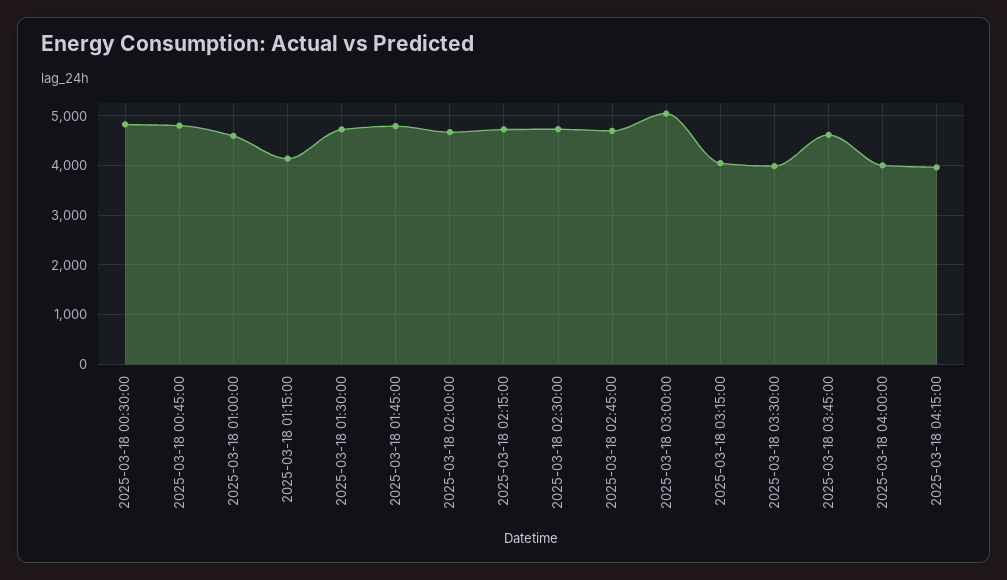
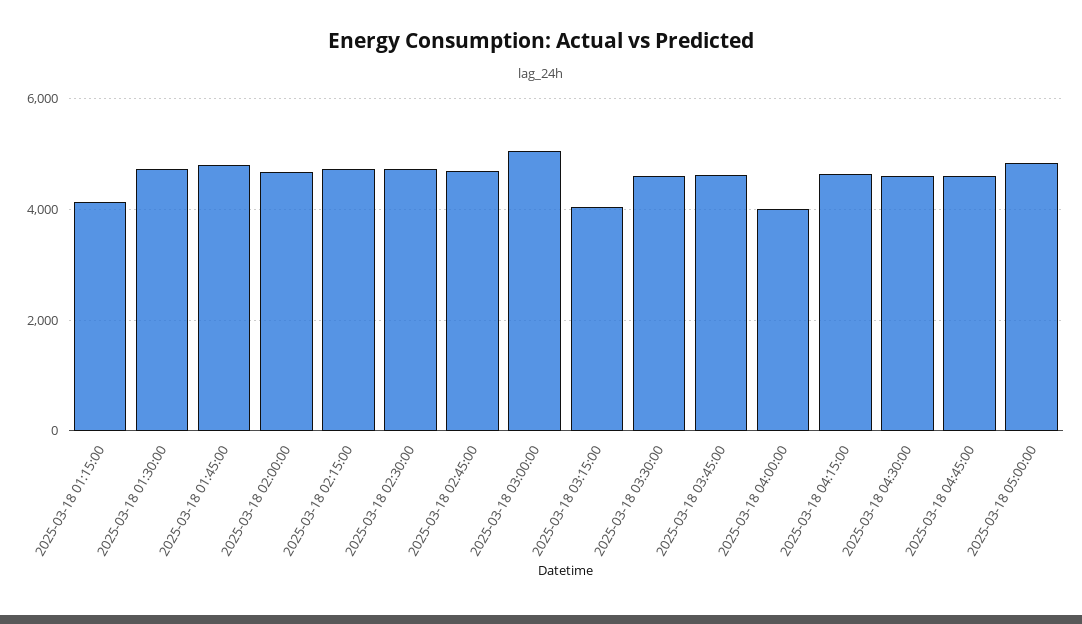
2025-03-18 00:30:00: 4800 -> none
2025-03-18 00:45:00: 4800 -> none
2025-03-18 01:00:00: 4600 -> none
2025-03-18 03:30:00: 4000 -> 4600
2025-03-18 04:15:00: 4000 -> 4600
2025-03-18 04:30:00: none -> 4600
2025-03-18 04:45:00: none -> 4600
2025-03-18 05:00:00: none -> 4800

